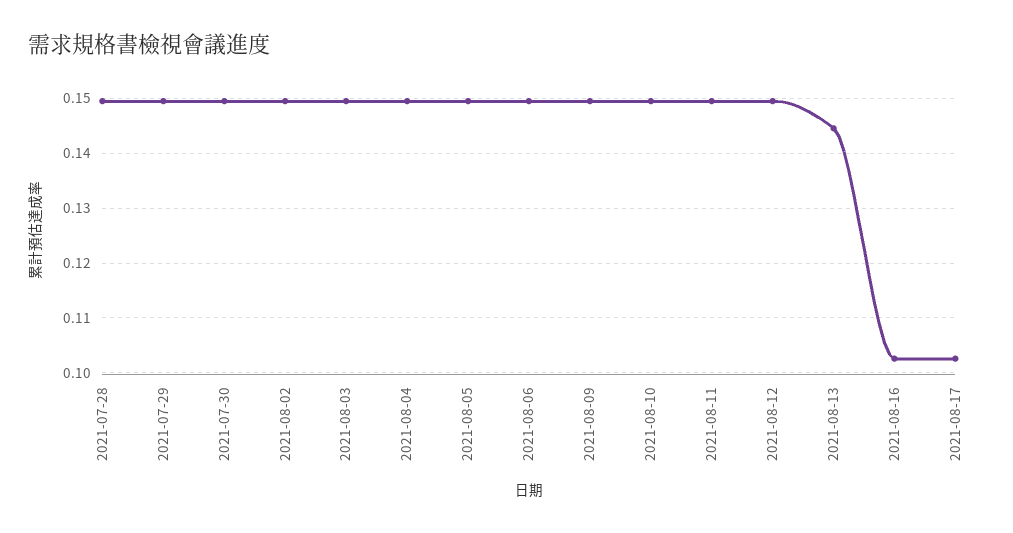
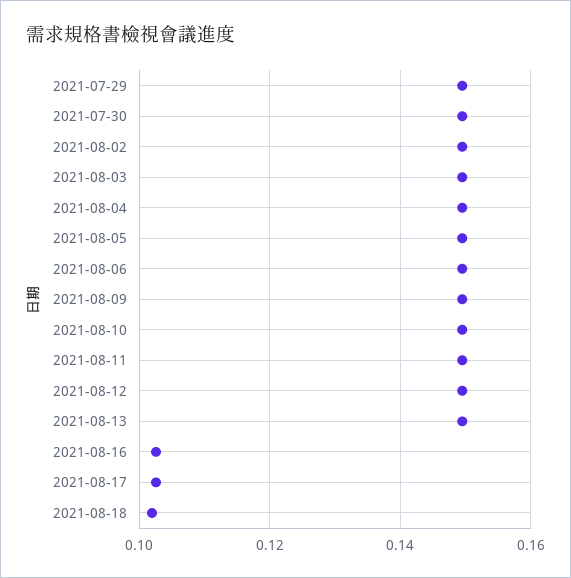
2021-07-28: 0.15 -> none
2021-08-13: 0.144 -> 0.15
2021-08-18: none -> 0.102

